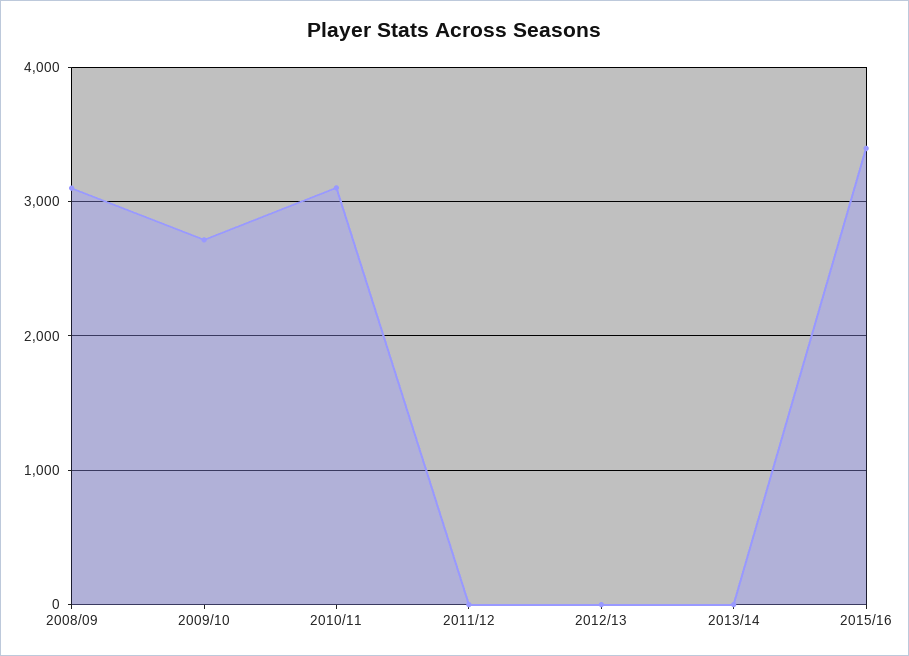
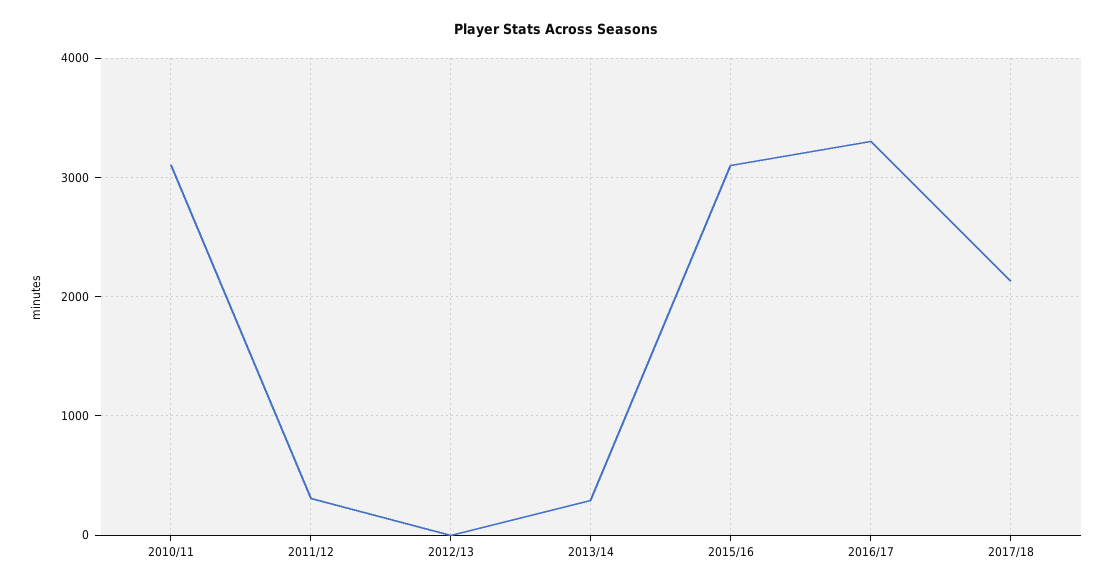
2008/09: 3100 -> none
2009/10: 2700 -> none
2011/12: 0 -> 300
2013/14: 0 -> 300
2015/16: 3400 -> 3100
2016/17: none -> 3300
2017/18: none -> 2100

